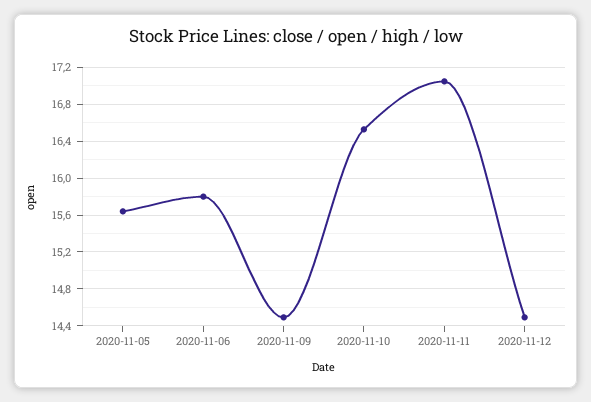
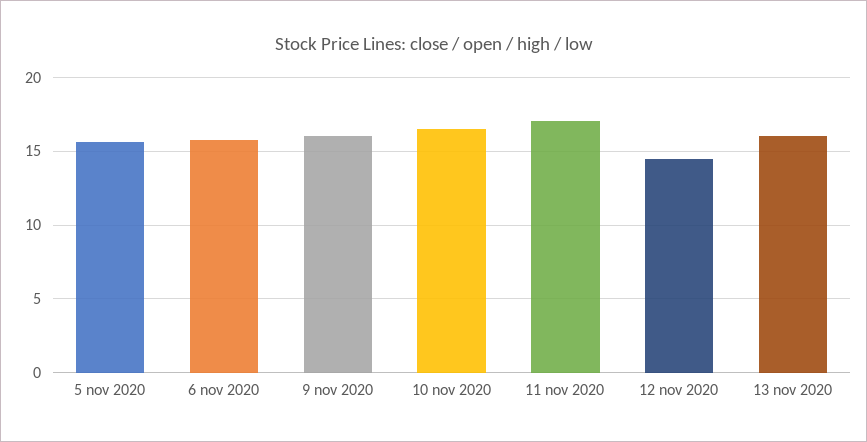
2020-11-09: 14.5 -> 16
13 nov 2020: none -> 16

